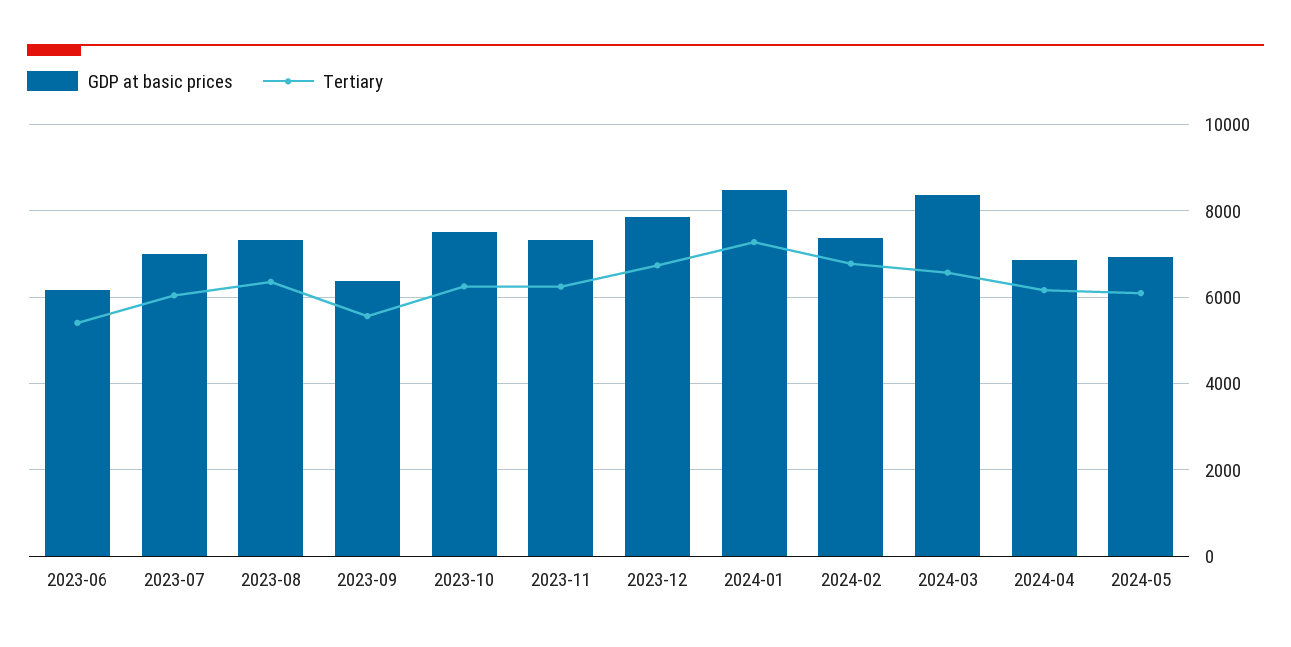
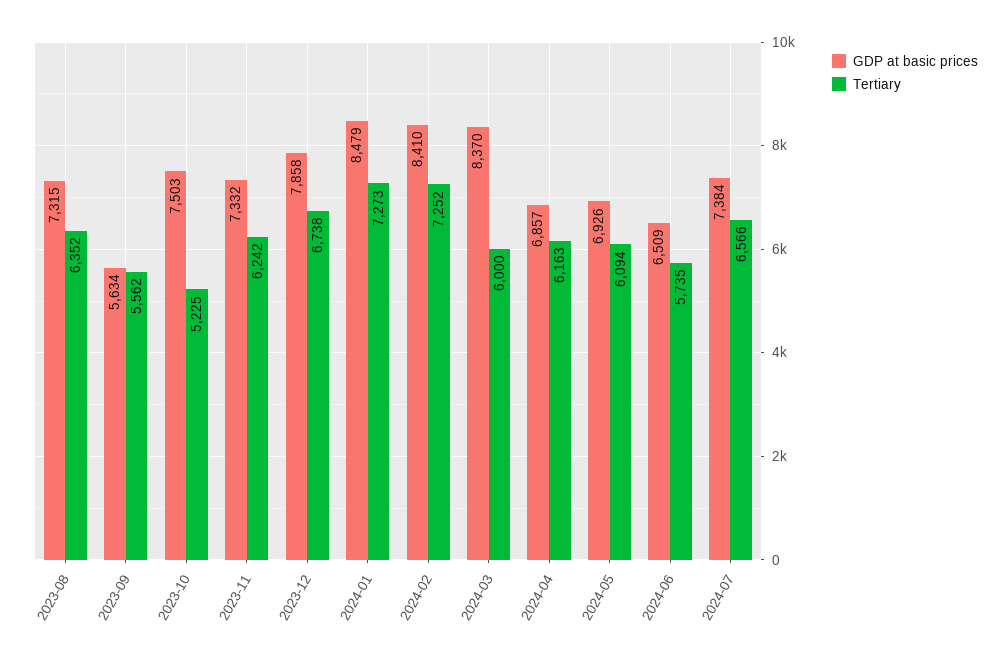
GDP at basic prices, 2023-06: 6200 -> none
Tertiary, 2023-06: 5400 -> none
GDP at basic prices, 2023-07: 7000 -> none
Tertiary, 2023-07: 6000 -> none
GDP at basic prices, 2023-09: 6400 -> 5634
Tertiary, 2023-10: 6200 -> 5225
GDP at basic prices, 2024-02: 7400 -> 8410
Tertiary, 2024-02: 6800 -> 7252
Tertiary, 2024-03: 6600 -> 6000
GDP at basic prices, 2024-06: none -> 6509
Tertiary, 2024-06: none -> 5735
GDP at basic prices, 2024-07: none -> 7384
Tertiary, 2024-07: none -> 6566

